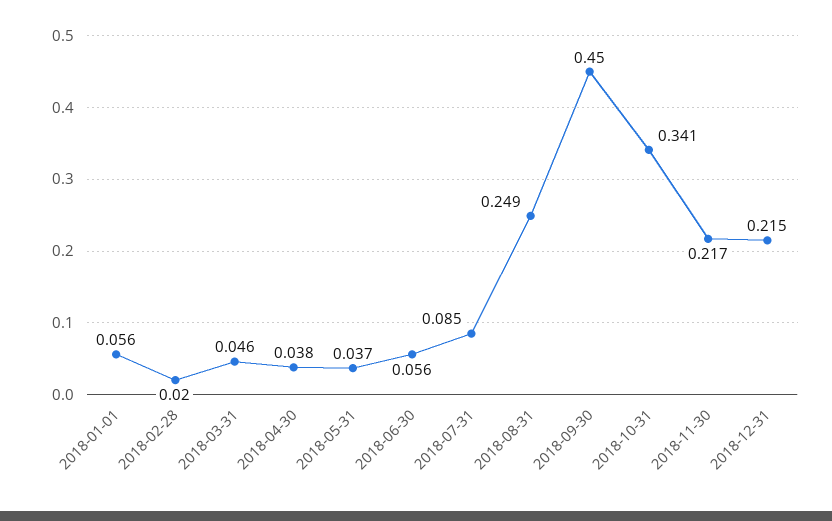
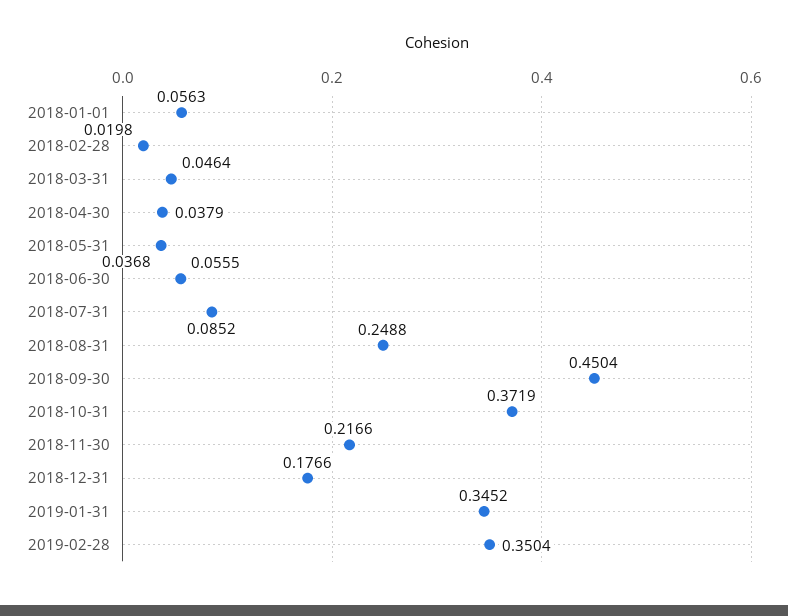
2018-10-31: 0.341 -> 0.3719
2018-12-31: 0.215 -> 0.1766
2019-01-31: none -> 0.3452
2019-02-28: none -> 0.3504

